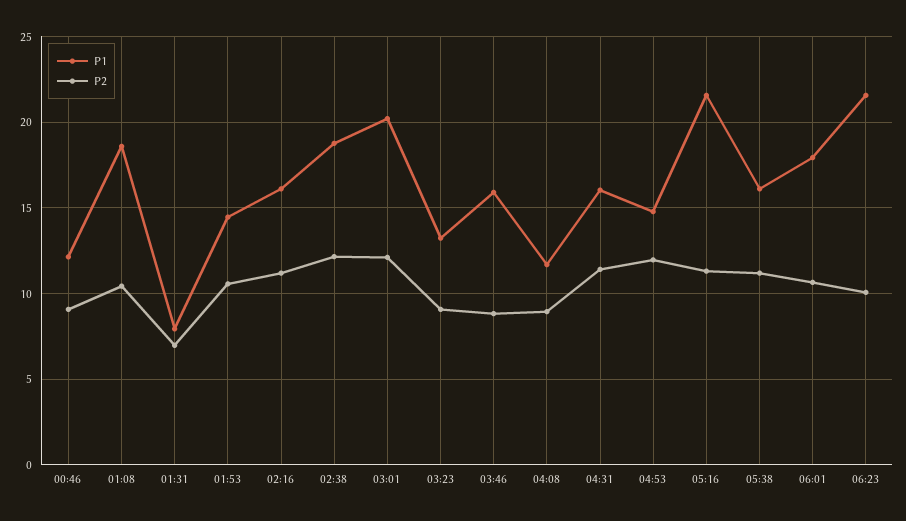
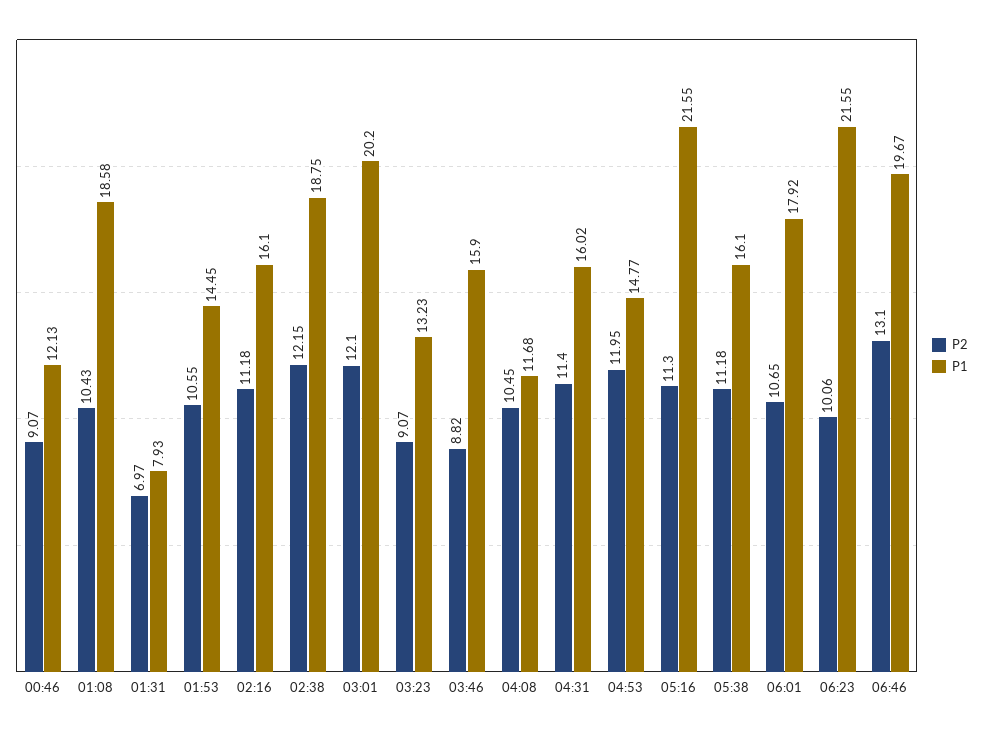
P2, 04:08: 9 -> 10.45
P2, 06:46: none -> 13.1
P1, 06:46: none -> 19.67

